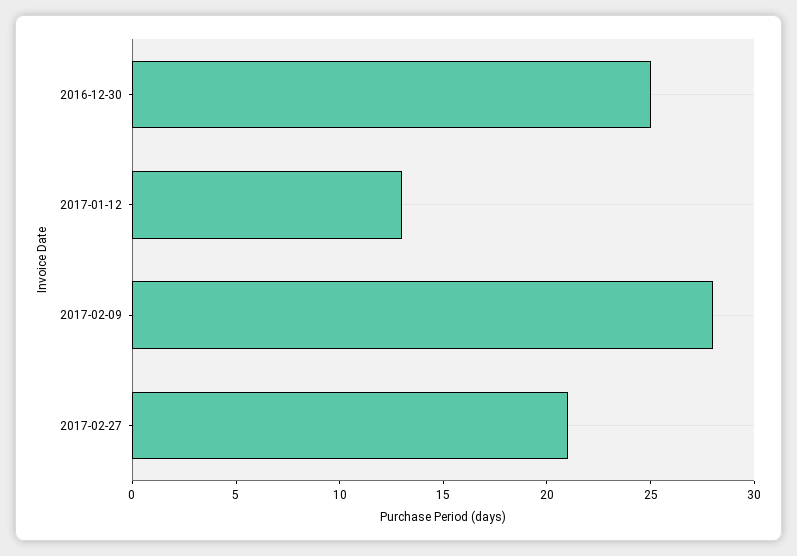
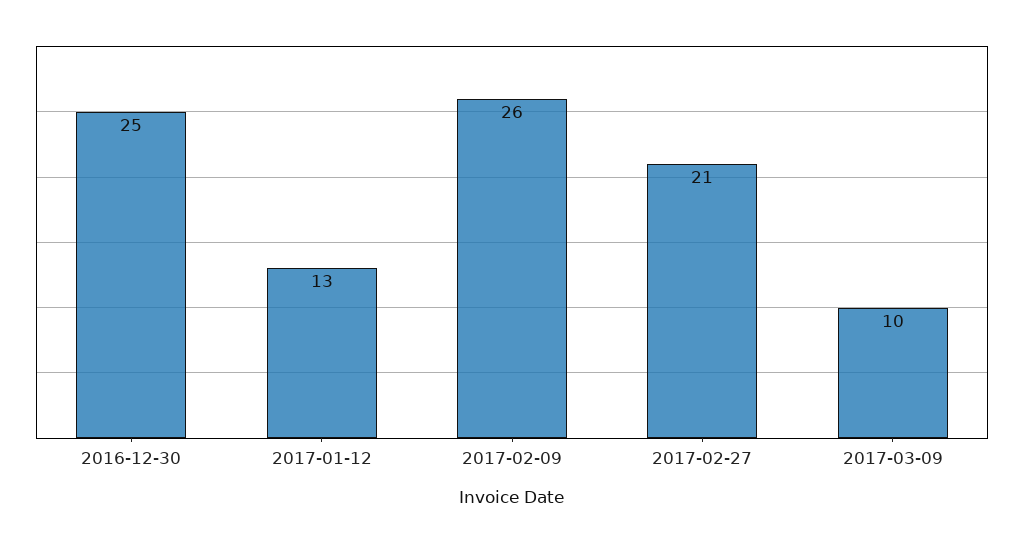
2017-02-09: 28 -> 26
2017-03-09: none -> 10

